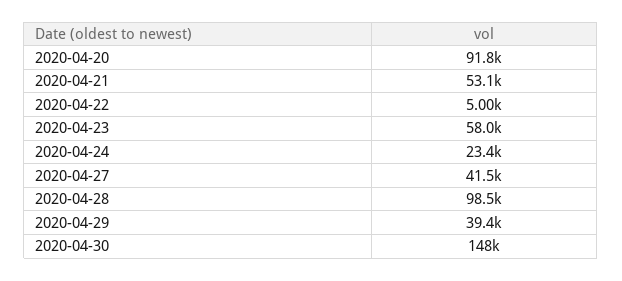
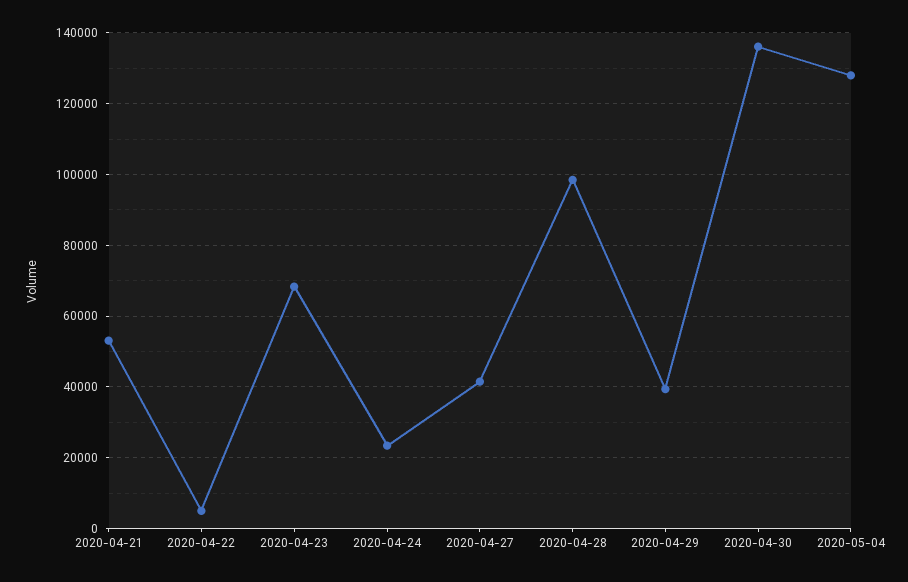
2020-04-20: 91800 -> none
2020-04-23: 58000 -> 68000
2020-04-30: 148000 -> 136000
2020-05-04: none -> 128000

